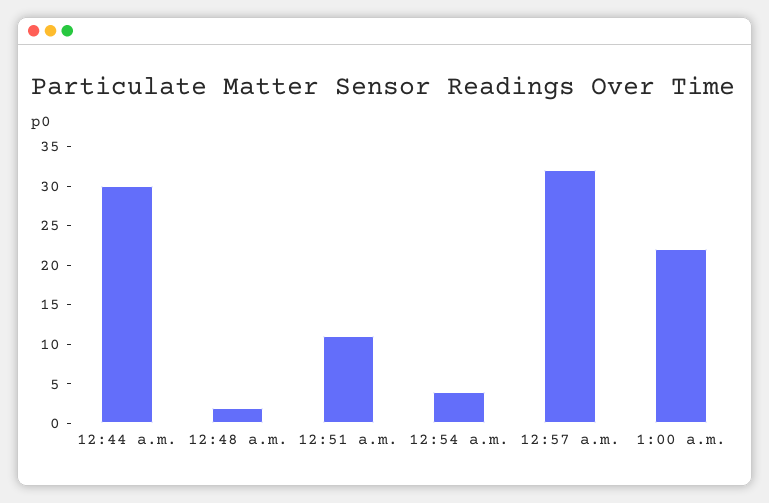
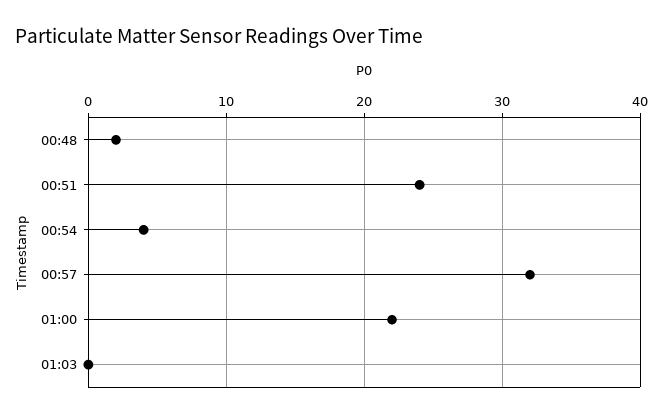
12:44 a.m.: 30 -> none
12:51 a.m.: 10 -> 24
01:03: none -> 0

